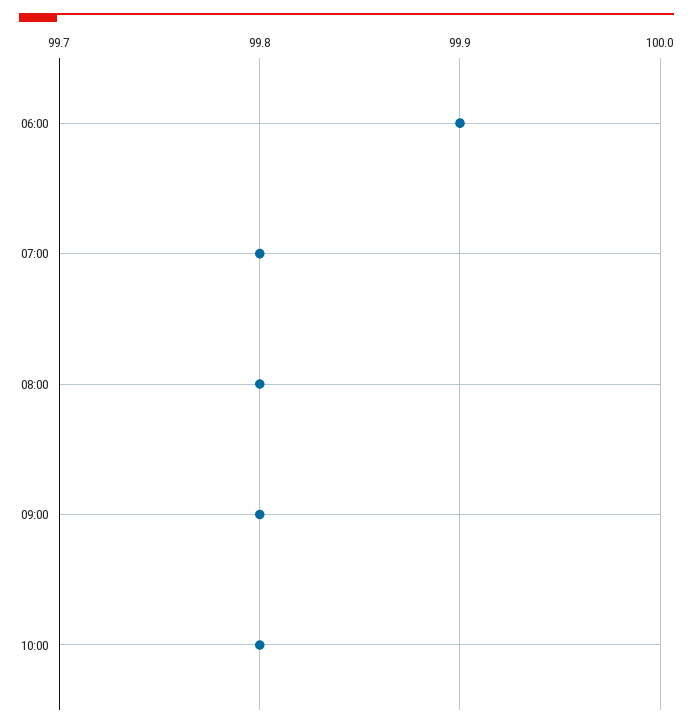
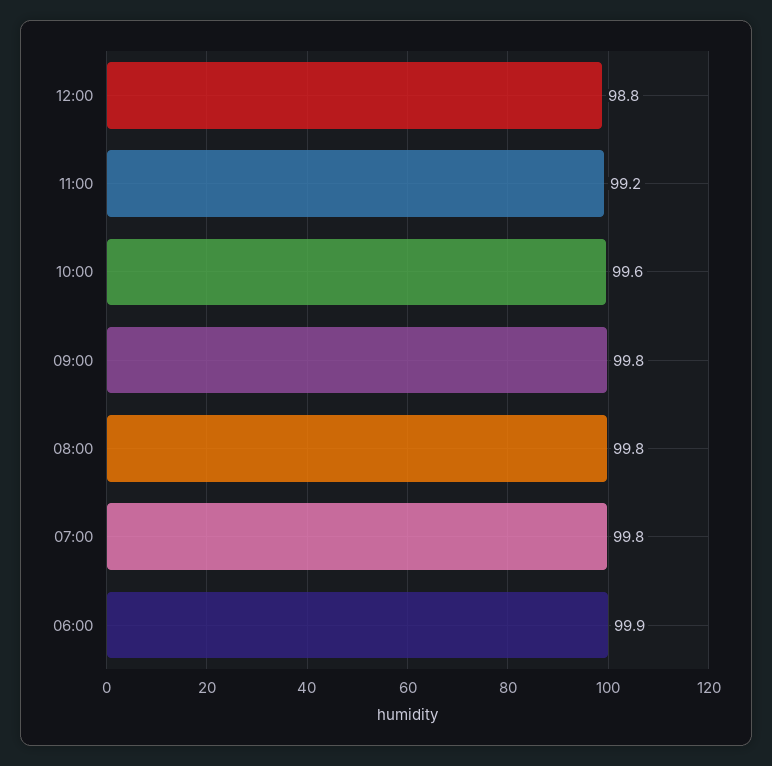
10:00: 99.8 -> 99.6
12:00: none -> 98.8
11:00: none -> 99.2

